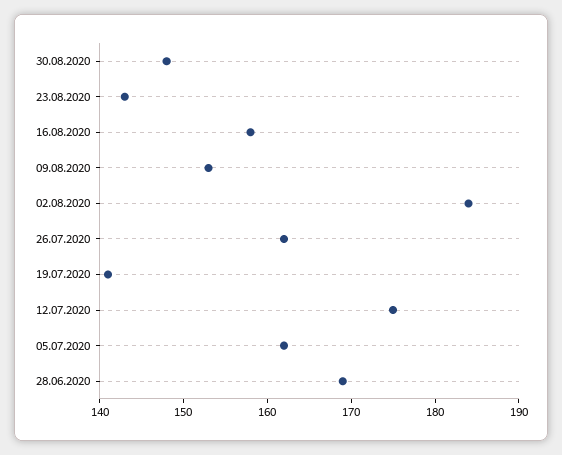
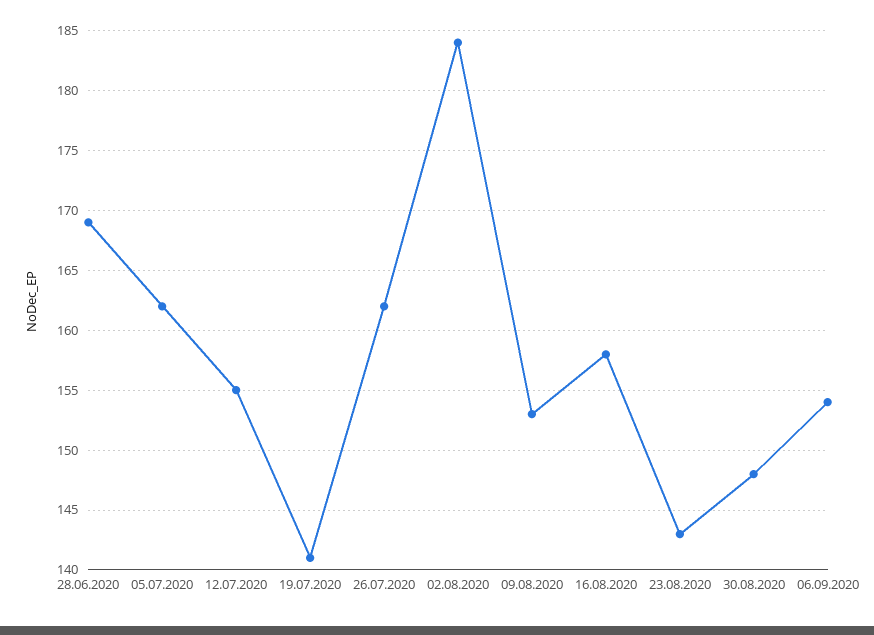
12.07.2020: 175 -> 155
06.09.2020: none -> 154

